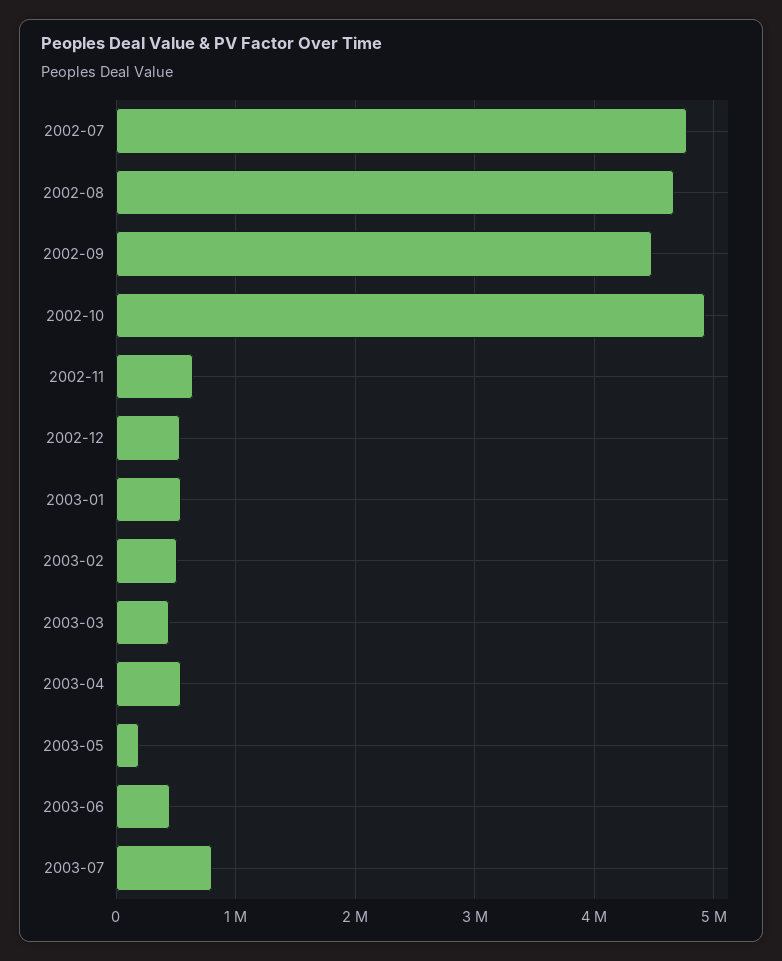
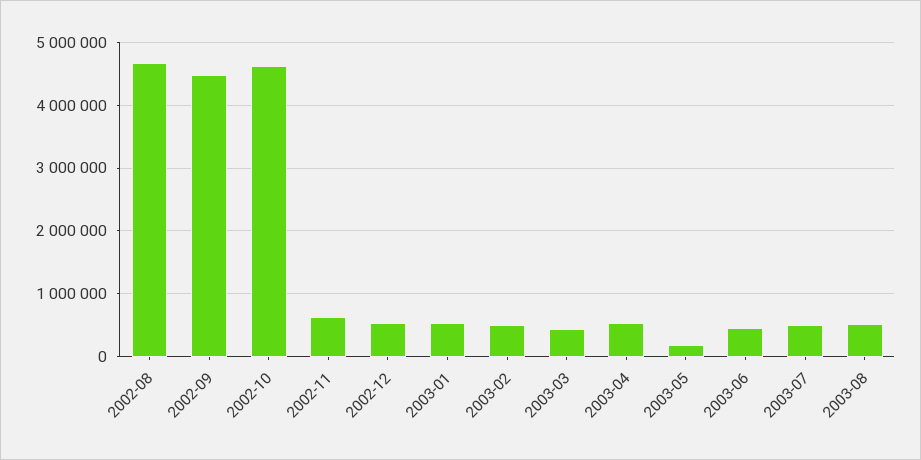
2002-07: 4800000 -> none
2002-10: 4900000 -> 4600000
2003-07: 800000 -> 500000
2003-08: none -> 500000

